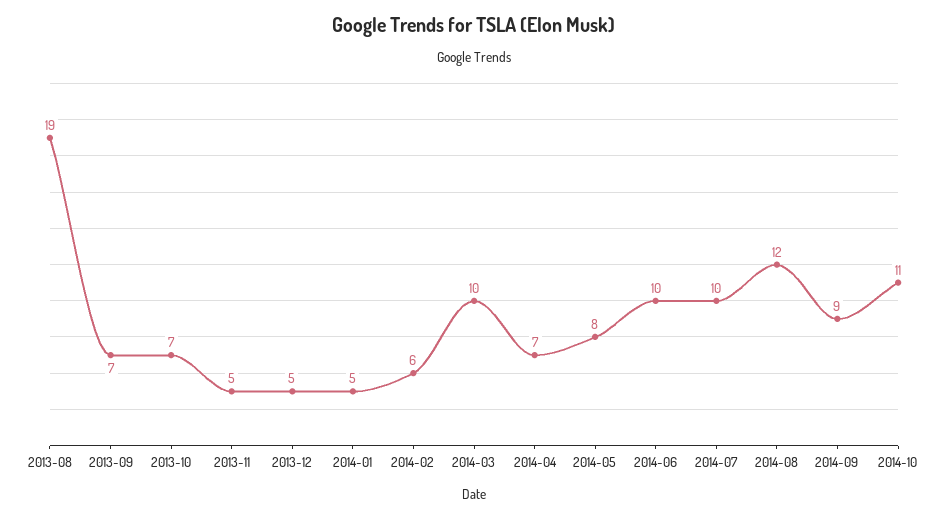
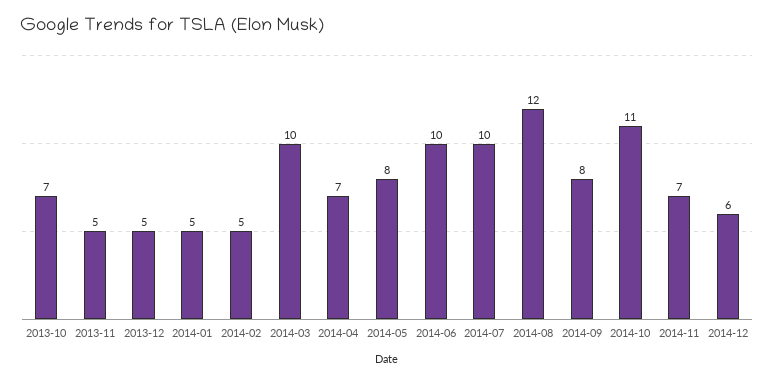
2013-08: 19 -> none
2013-09: 7 -> none
2014-02: 6 -> 5
2014-09: 9 -> 8
2014-11: none -> 7
2014-12: none -> 6

